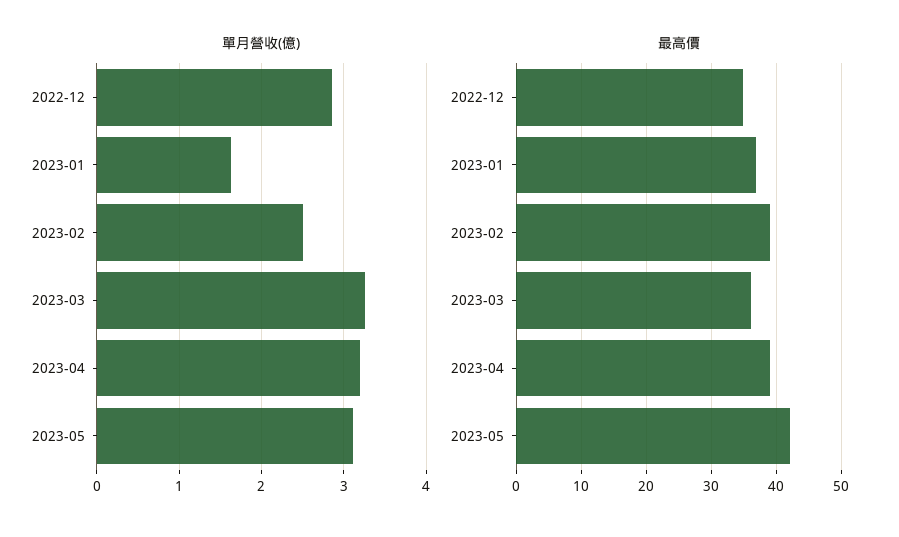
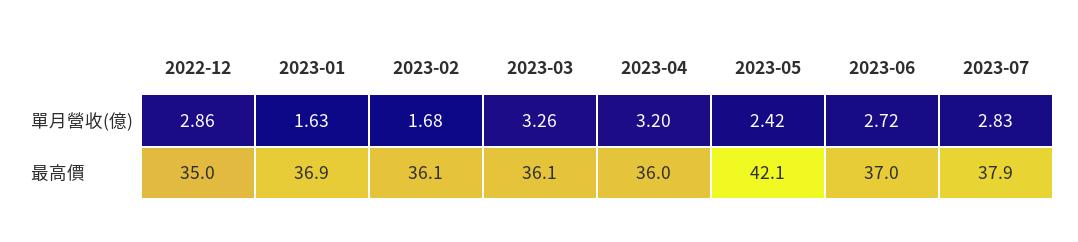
單月營收(億), 2023-02: 2.5 -> 1.68
單月營收(億), 2023-05: 3.1 -> 2.42
最高價, 2023-02: 39 -> 36.1
最高價, 2023-04: 39 -> 36
單月營收(億), 2023-06: none -> 2.72
單月營收(億), 2023-07: none -> 2.83
最高價, 2023-06: none -> 37
最高價, 2023-07: none -> 37.9

